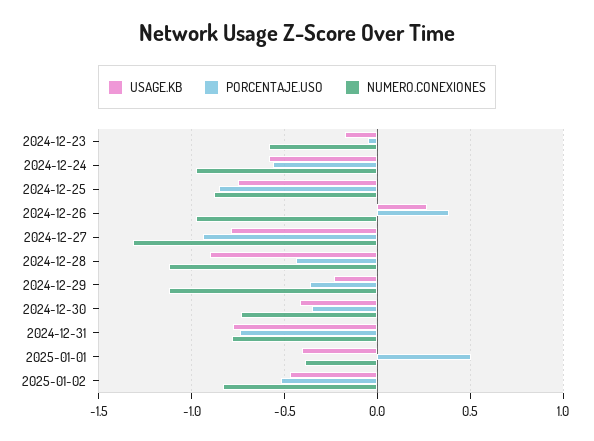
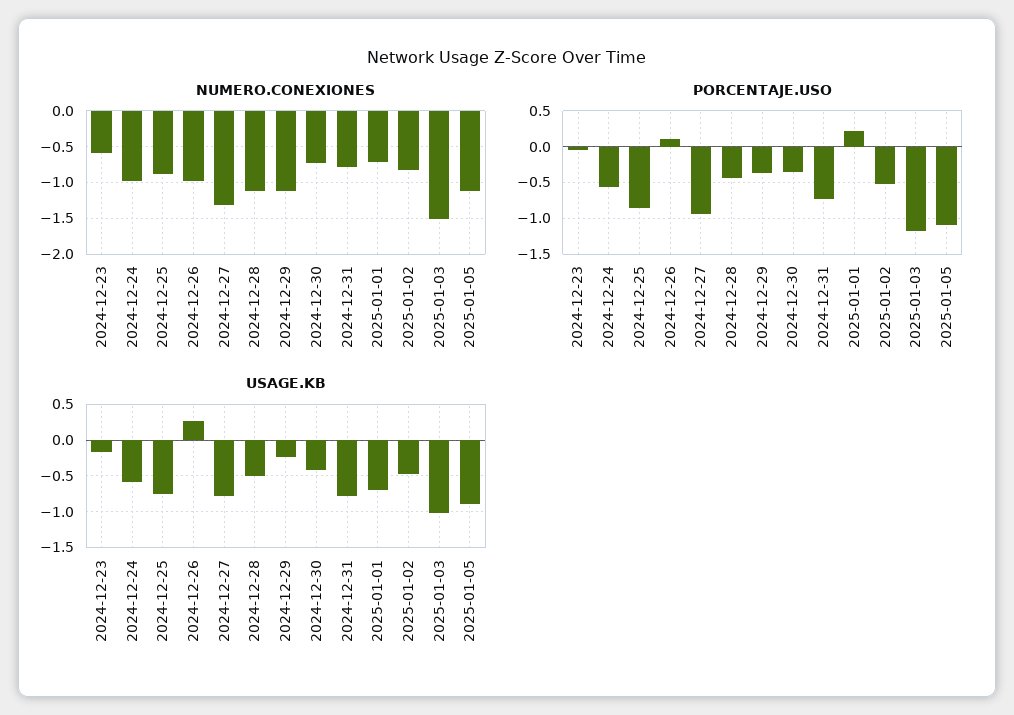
PORCENTAJE.USO, 2024-12-26: 0.4 -> 0.1
USAGE.KB, 2024-12-28: -0.9 -> -0.5
USAGE.KB, 2025-01-01: -0.4 -> -0.7
PORCENTAJE.USO, 2025-01-01: 0.5 -> 0.2
NUMERO.CONEXIONES, 2025-01-01: -0.4 -> -0.7
NUMERO.CONEXIONES, 2025-01-03: none -> -1.5
NUMERO.CONEXIONES, 2025-01-05: none -> -1.1
PORCENTAJE.USO, 2025-01-03: none -> -1.2
PORCENTAJE.USO, 2025-01-05: none -> -1.1
USAGE.KB, 2025-01-03: none -> -1
USAGE.KB, 2025-01-05: none -> -0.9

